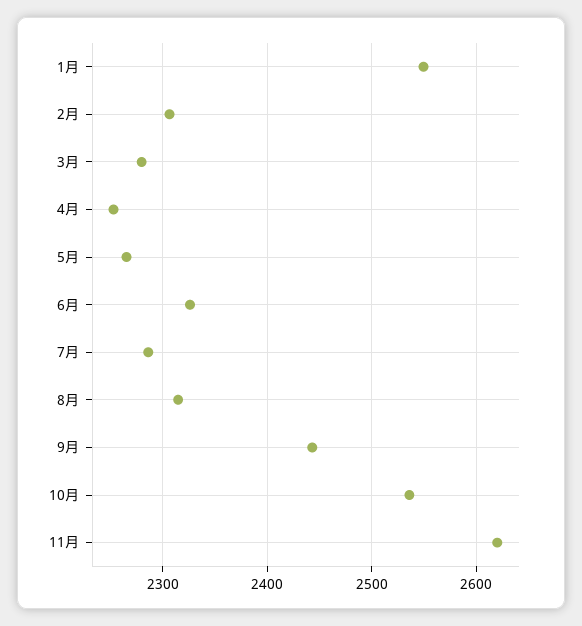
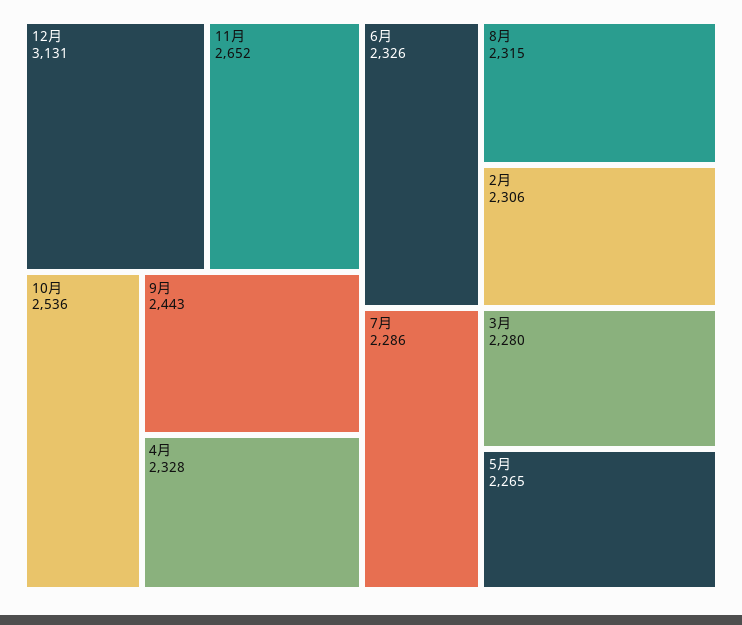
1月: 2550 -> none
4月: 2250 -> 2328
11月: 2620 -> 2652
12月: none -> 3131

